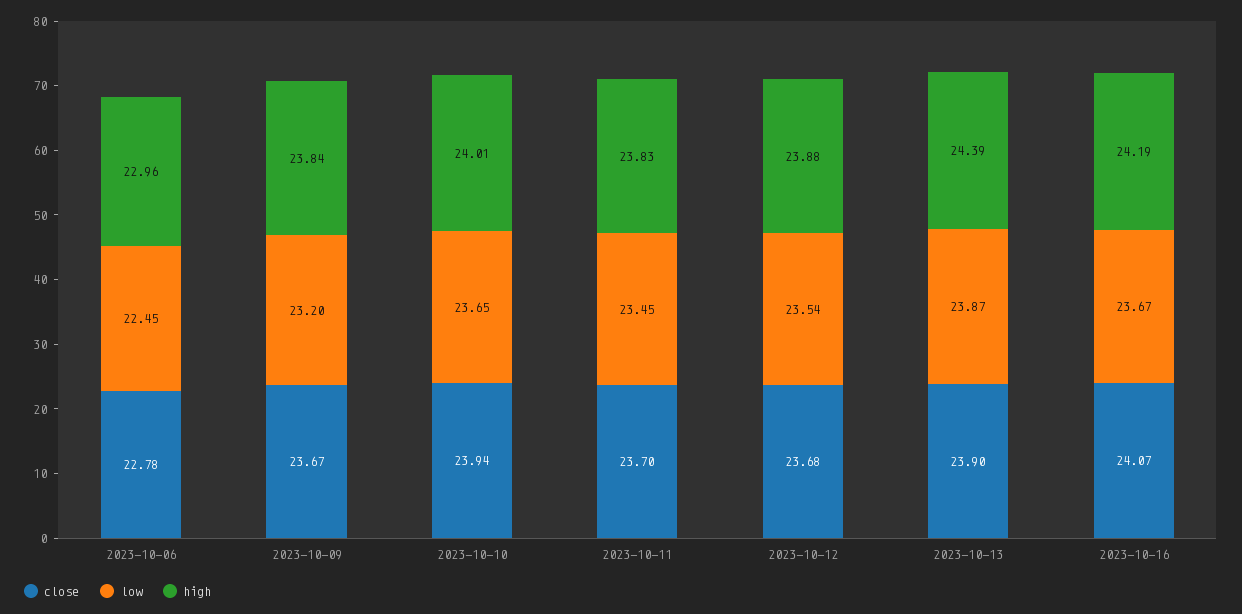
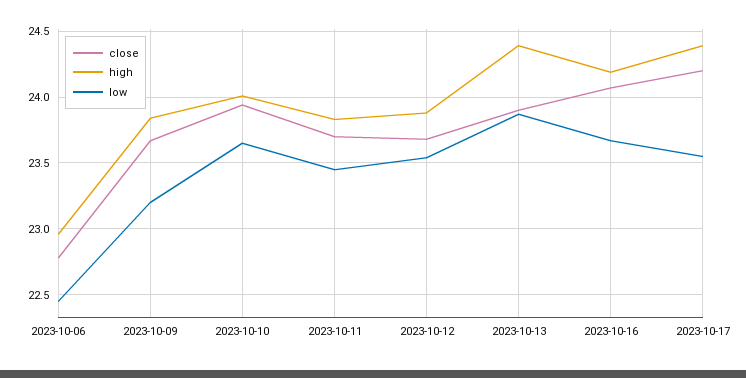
close, 2023-10-17: none -> 24.2
high, 2023-10-17: none -> 24.4
low, 2023-10-17: none -> 23.55

